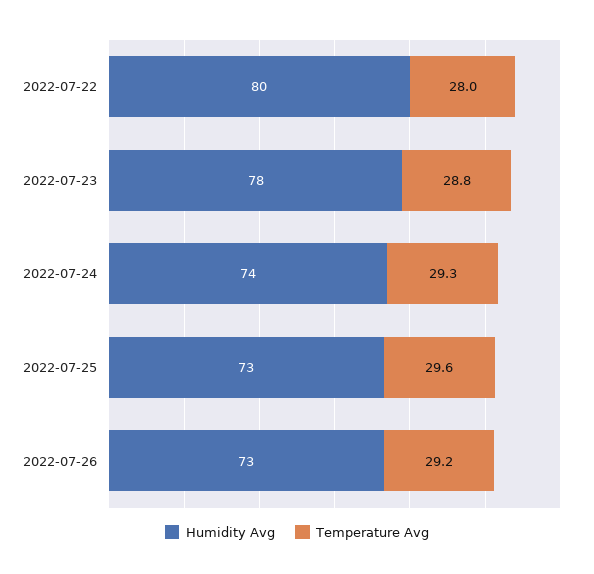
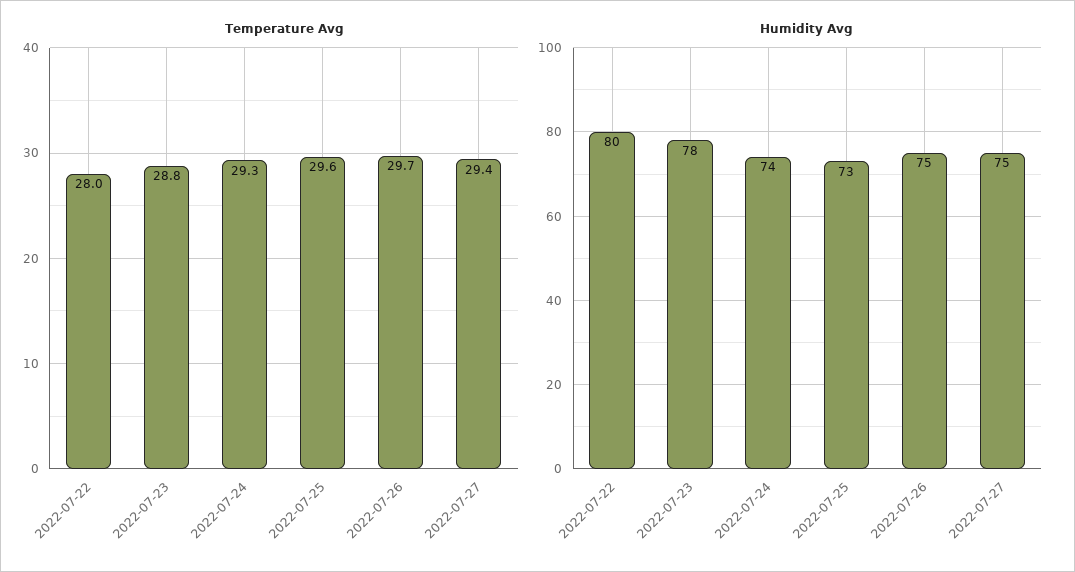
Humidity Avg, 2022-07-26: 73 -> 75
Temperature Avg, 2022-07-26: 29.2 -> 29.7
Temperature Avg, 2022-07-27: none -> 29.4
Humidity Avg, 2022-07-27: none -> 75

